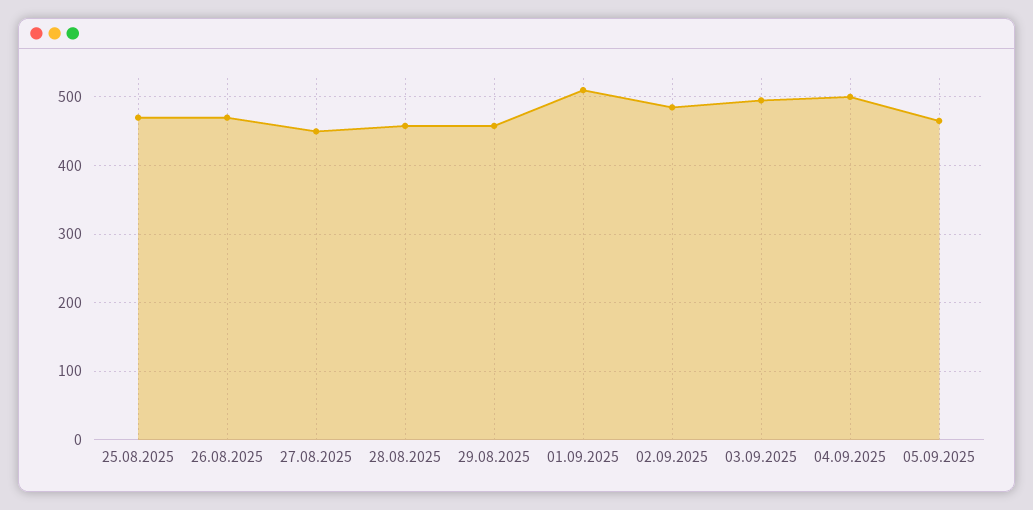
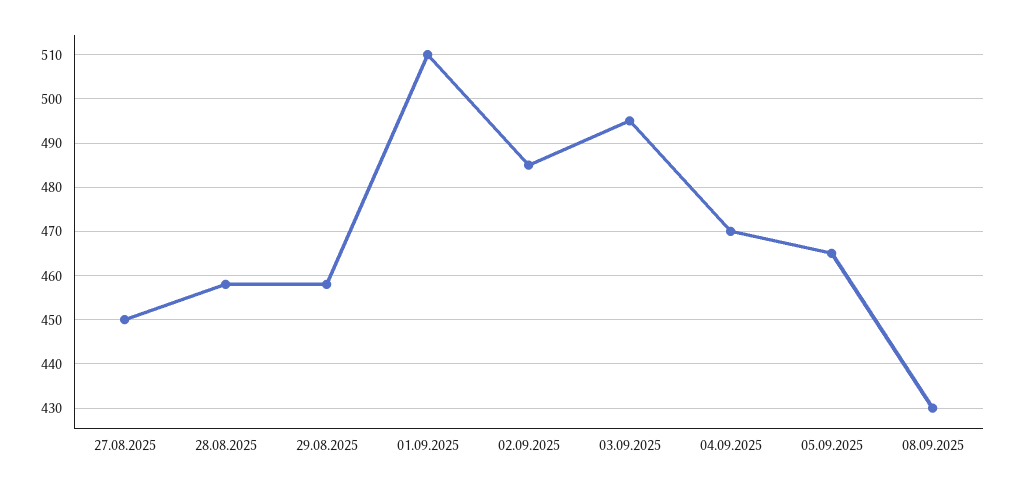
25.08.2025: 470 -> none
26.08.2025: 470 -> none
04.09.2025: 500 -> 470
08.09.2025: none -> 430

